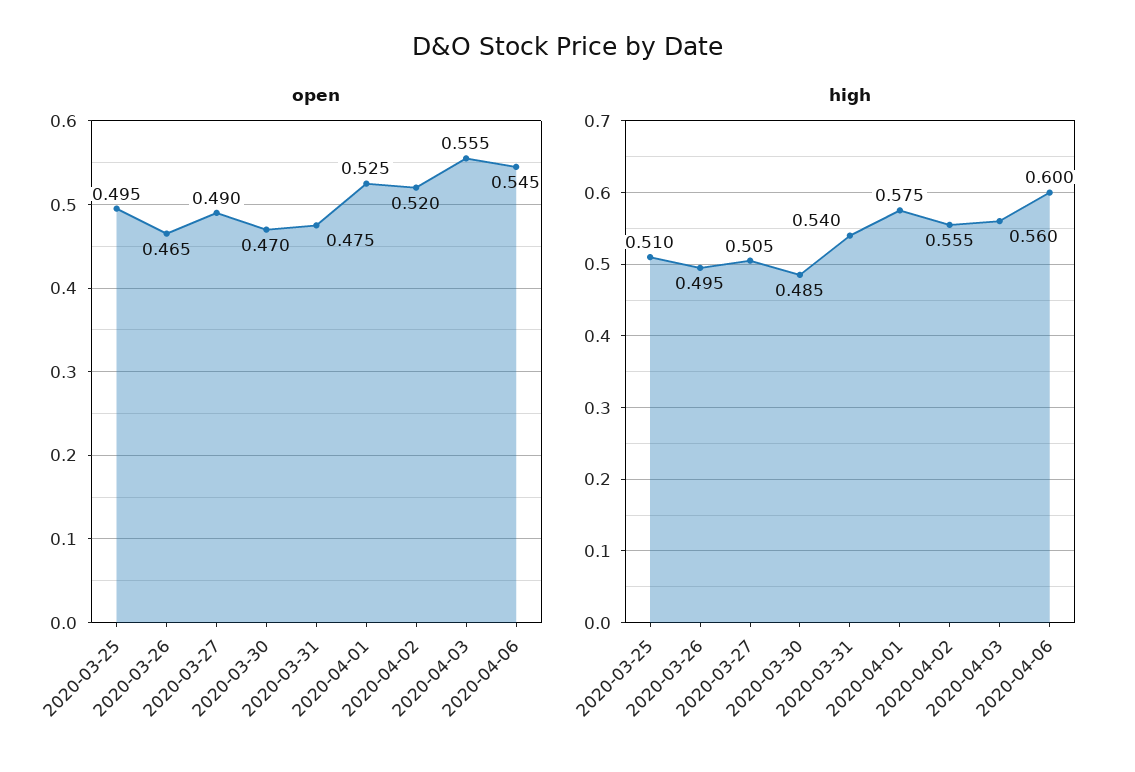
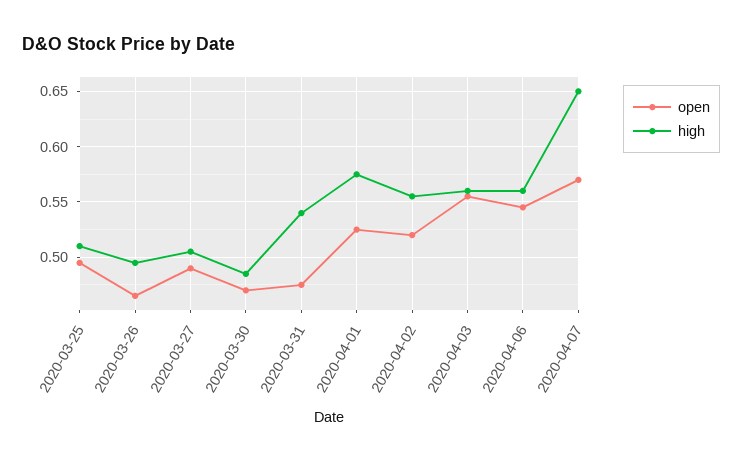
high, 2020-04-06: 0.6 -> 0.56
open, 2020-04-07: none -> 0.57
high, 2020-04-07: none -> 0.65

